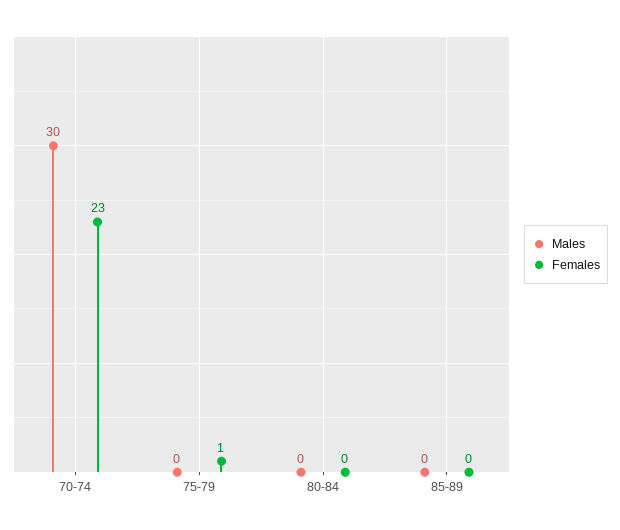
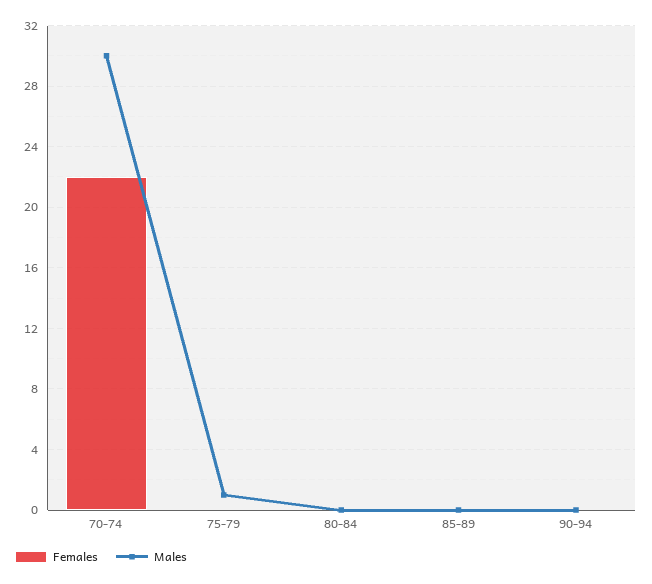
Females, 70-74: 23 -> 22
Males, 75-79: 0 -> 1
Females, 75-79: 1 -> 0
Females, 90-94: none -> 0
Males, 90-94: none -> 0

